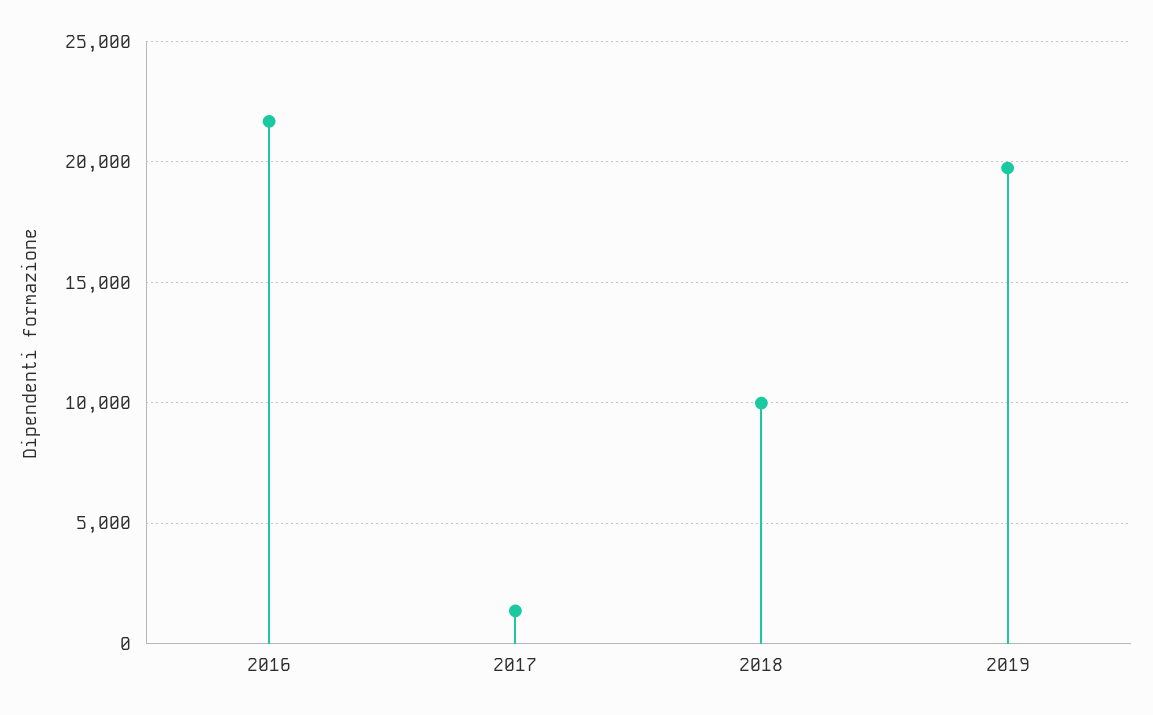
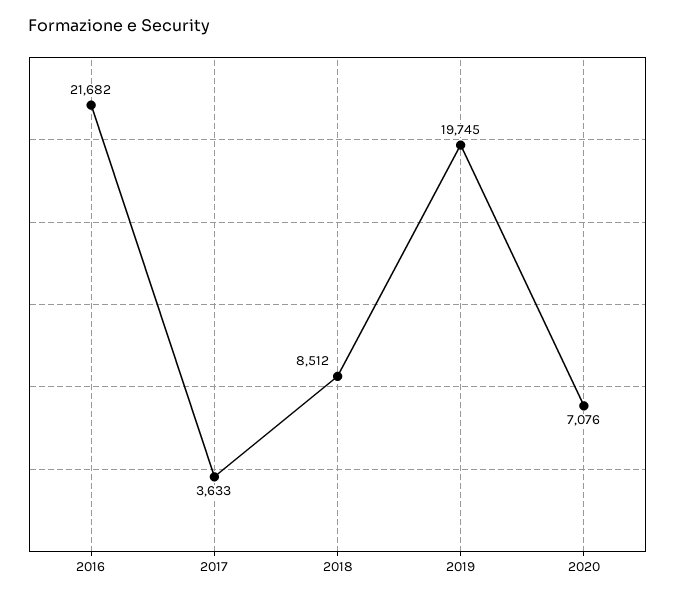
2017: 1500 -> 3633
2018: 10000 -> 8512
2020: none -> 7076

